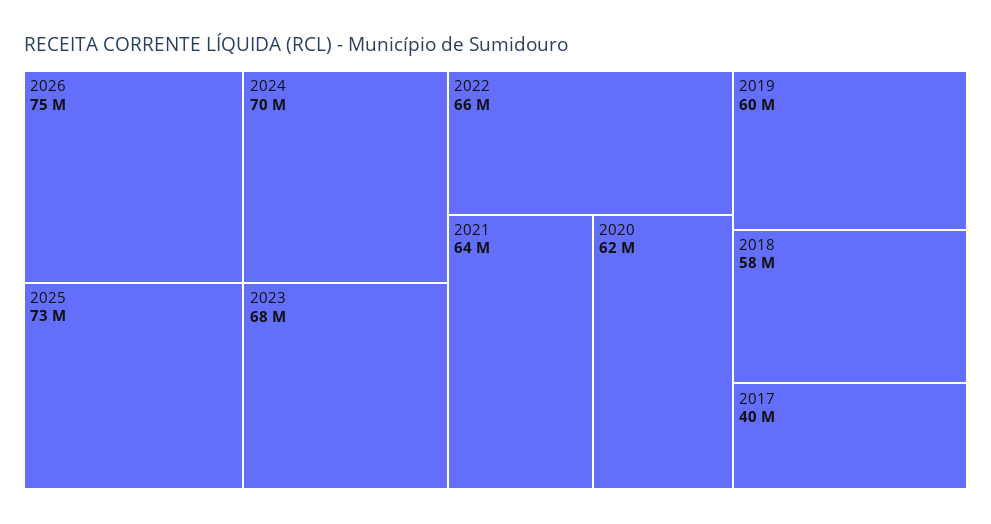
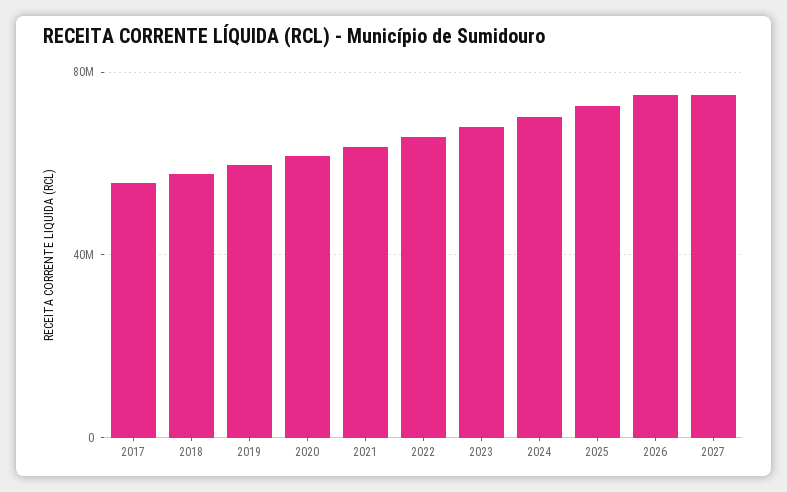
2017: 40000000 -> 55000000
2027: none -> 75000000

